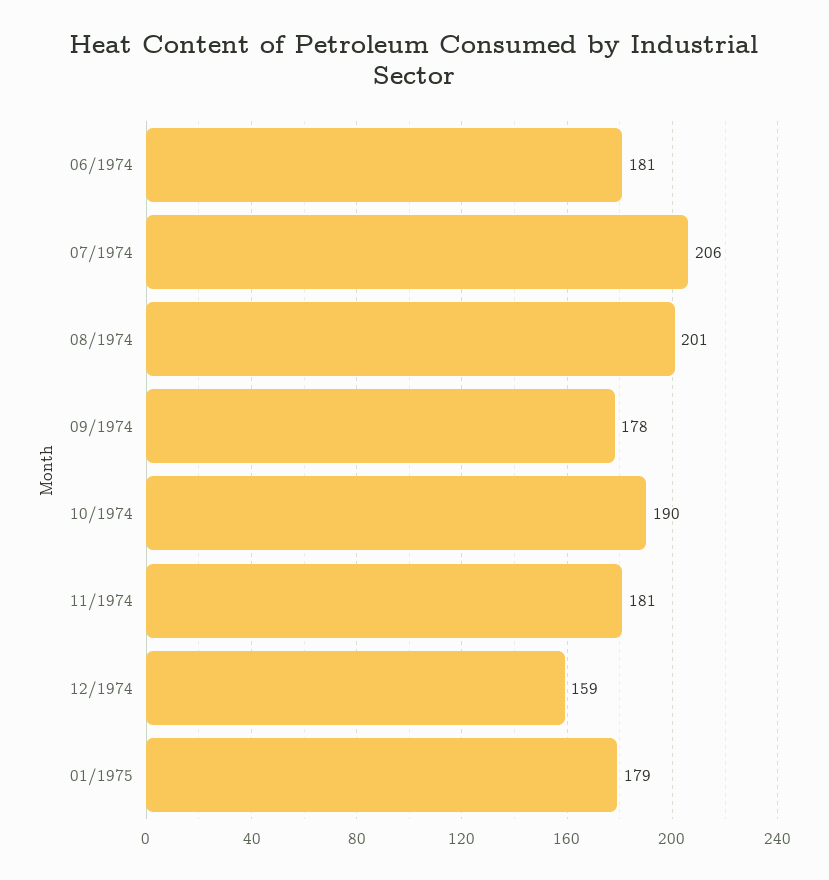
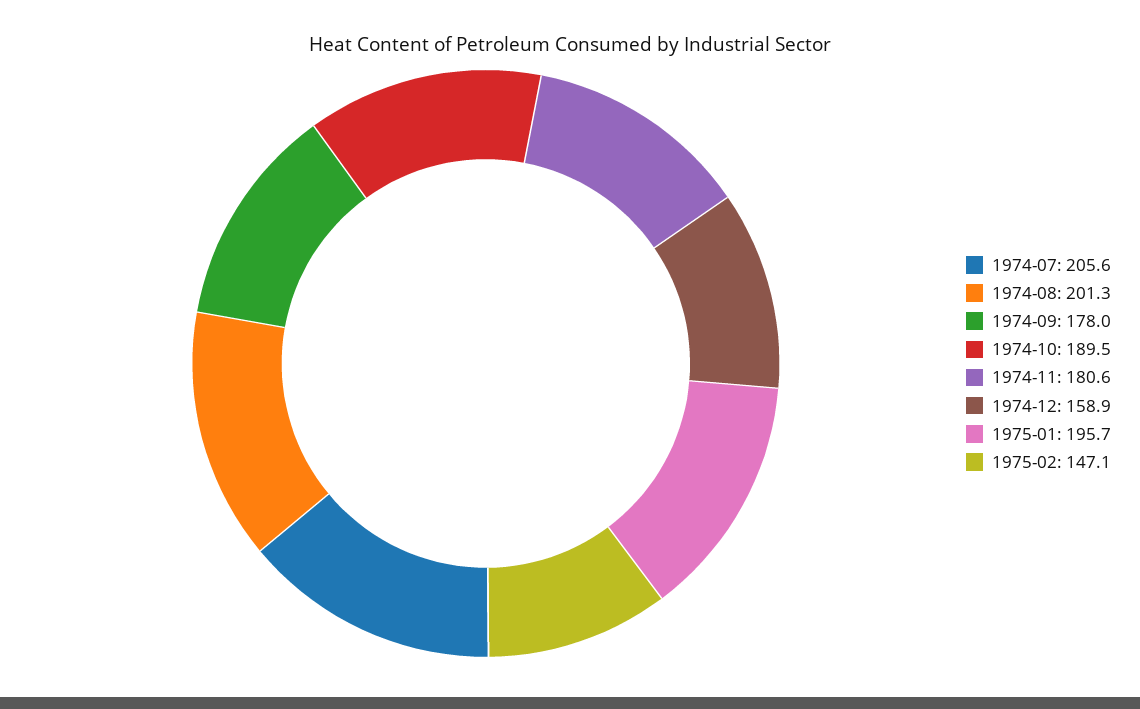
06/1974: 181 -> none
01/1975: 179 -> 195.7
1975-02: none -> 147.1

